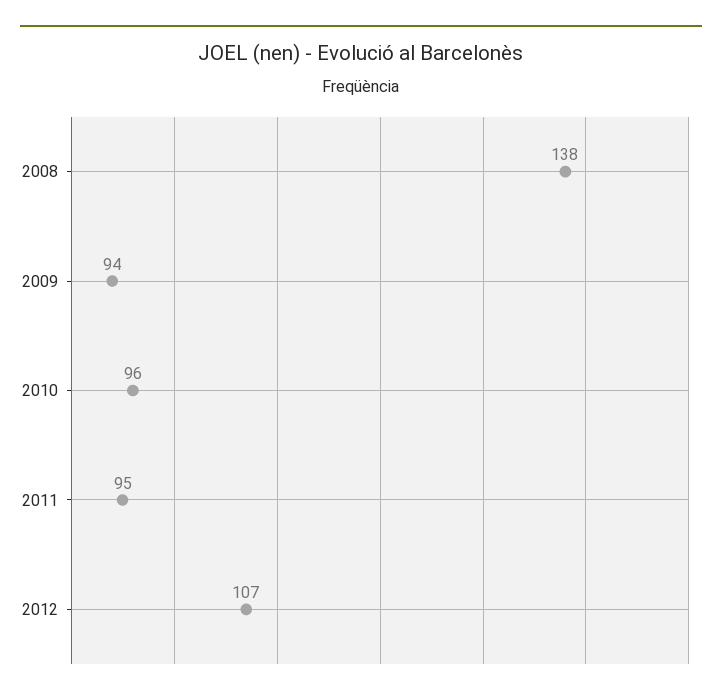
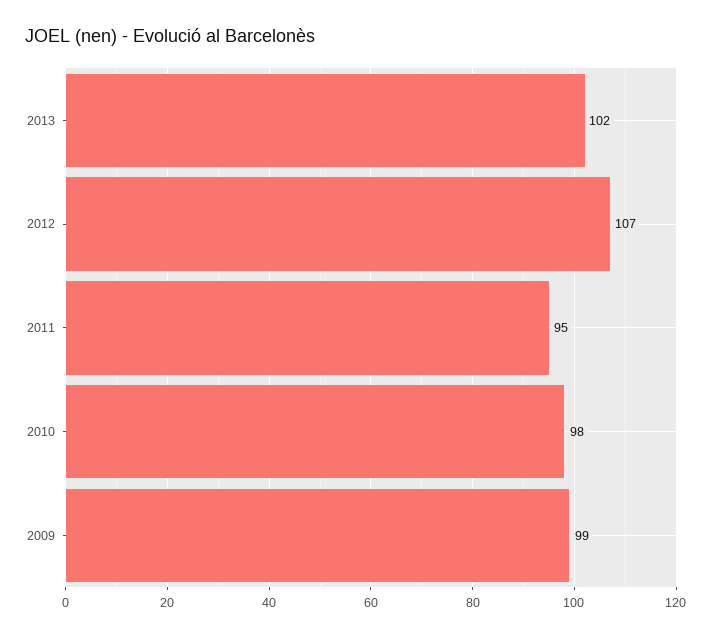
2008: 138 -> none
2009: 94 -> 99
2010: 96 -> 98
2013: none -> 102

